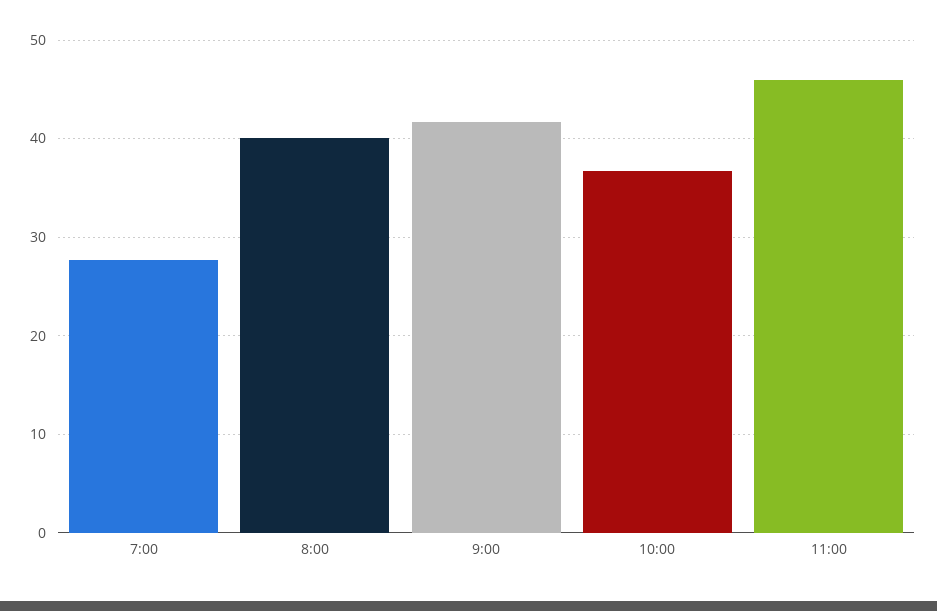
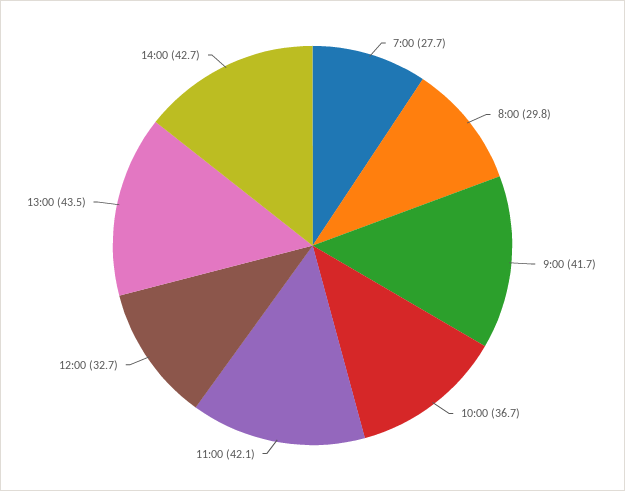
8:00: 40 -> 29.8
11:00: 46 -> 42.1
12:00: none -> 32.7
13:00: none -> 43.5
14:00: none -> 42.7

